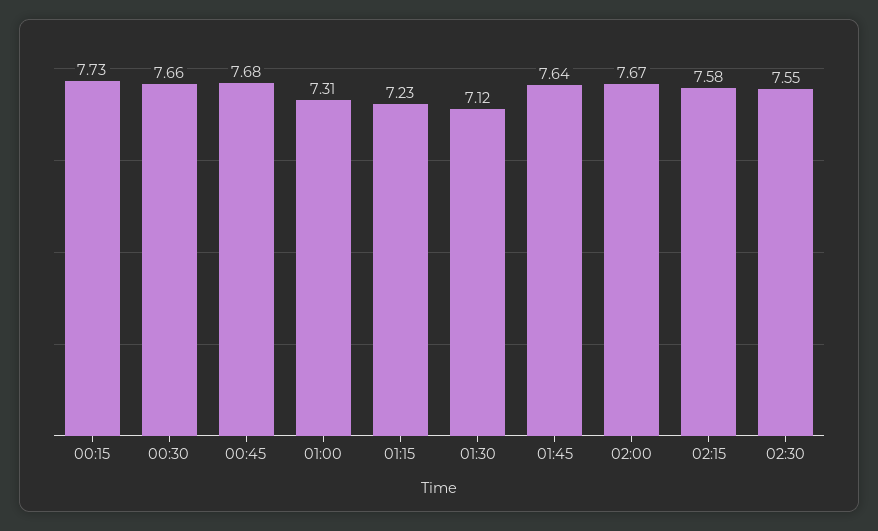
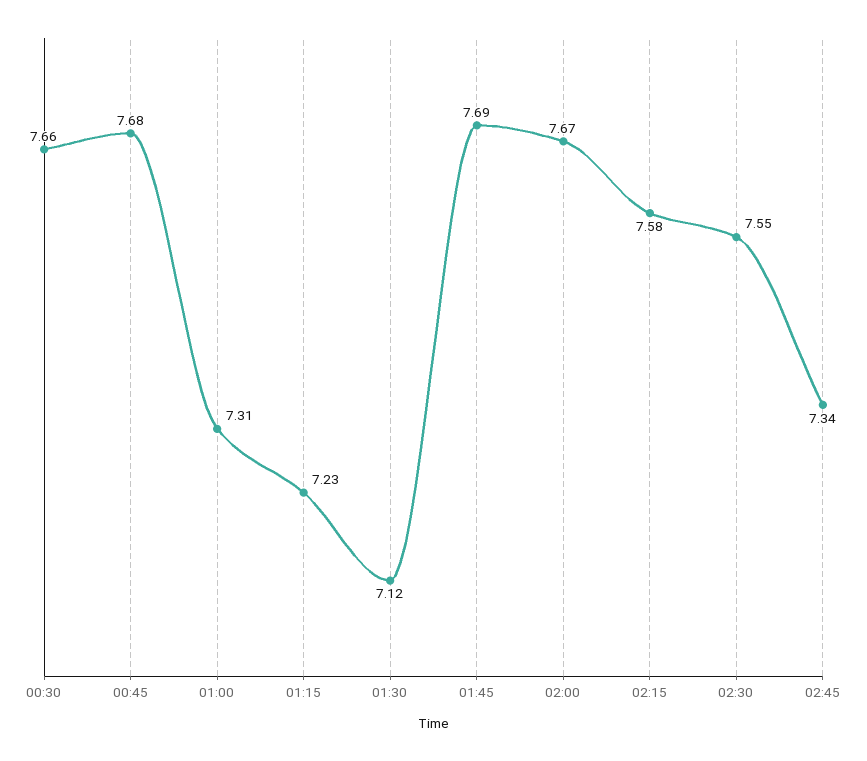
00:15: 7.73 -> none
01:45: 7.64 -> 7.69
02:45: none -> 7.34

